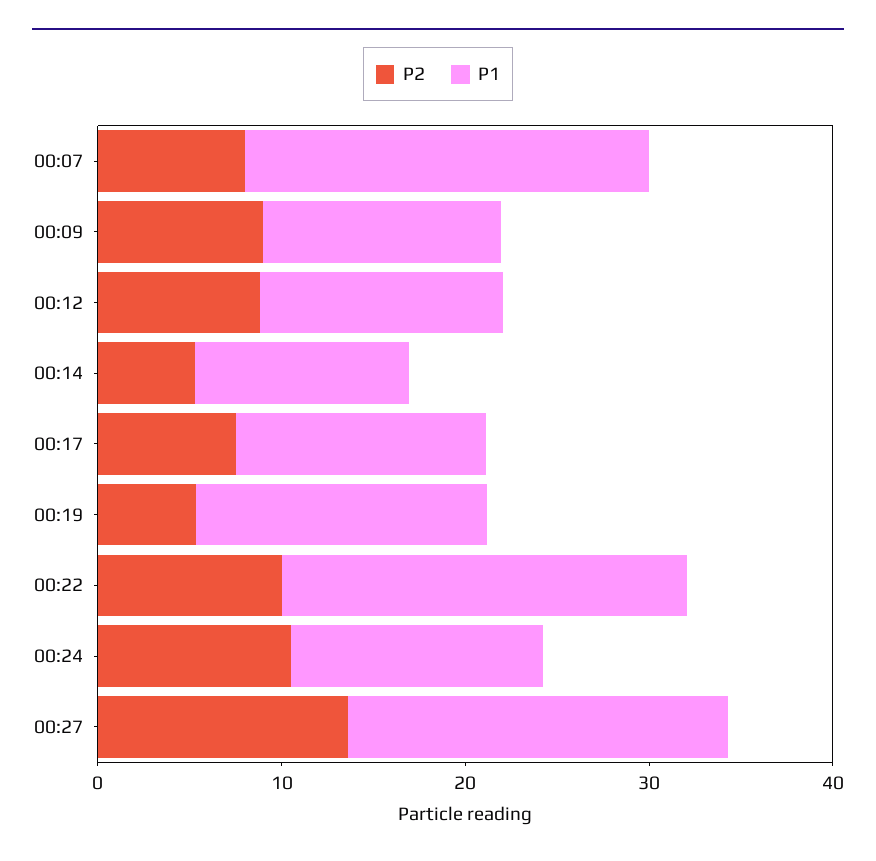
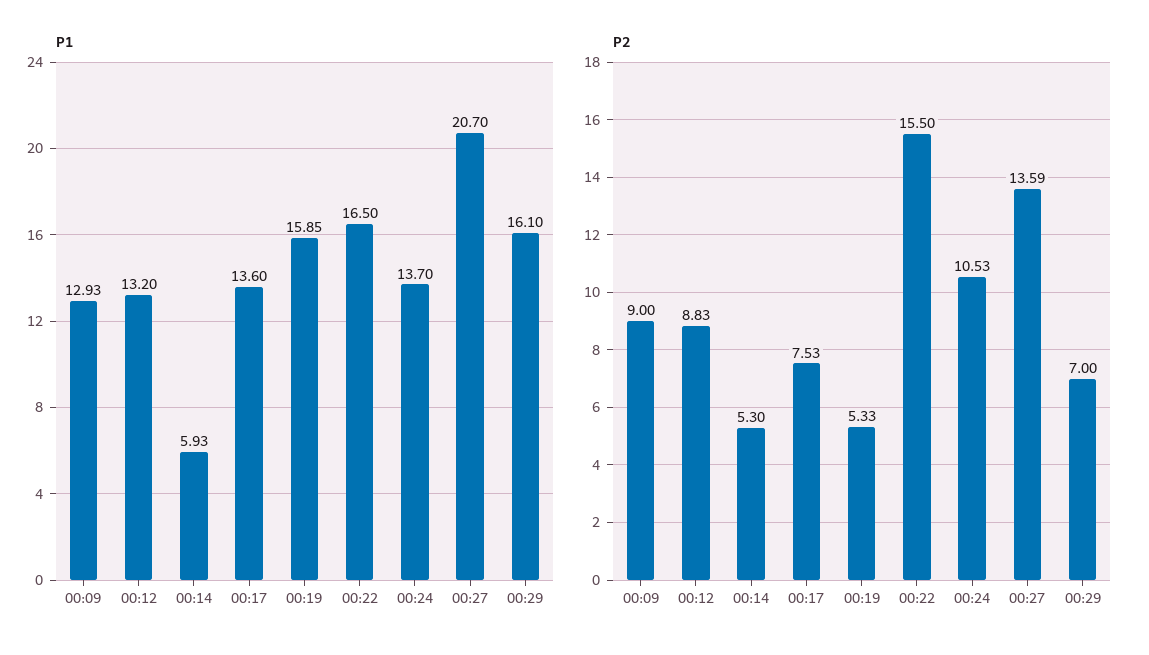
P2, 00:07: 8 -> none
P1, 00:07: 22 -> none
P1, 00:14: 12 -> 5.93
P2, 00:22: 10 -> 15.5
P1, 00:22: 22 -> 16.5
P1, 00:29: none -> 16.1
P2, 00:29: none -> 7

